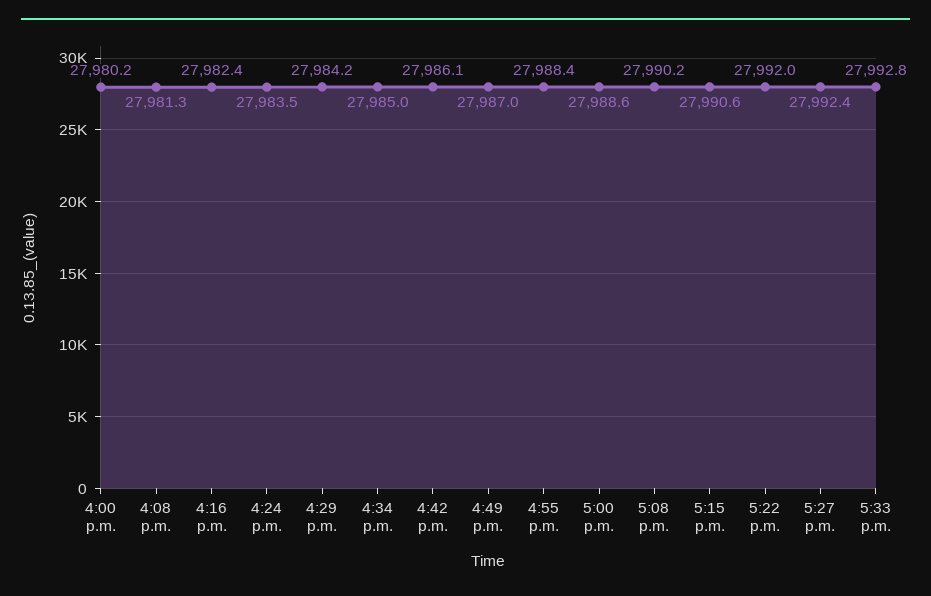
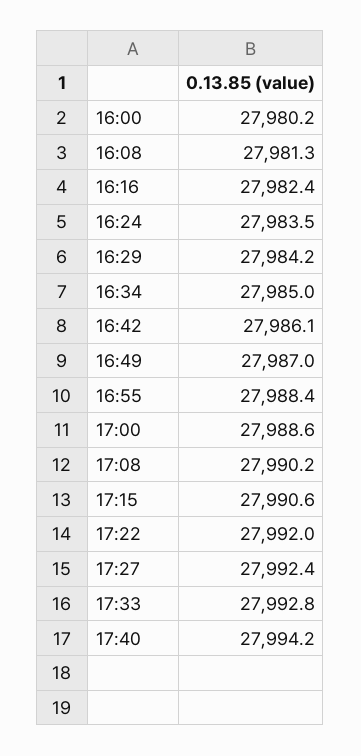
17:40: none -> 27994.2

